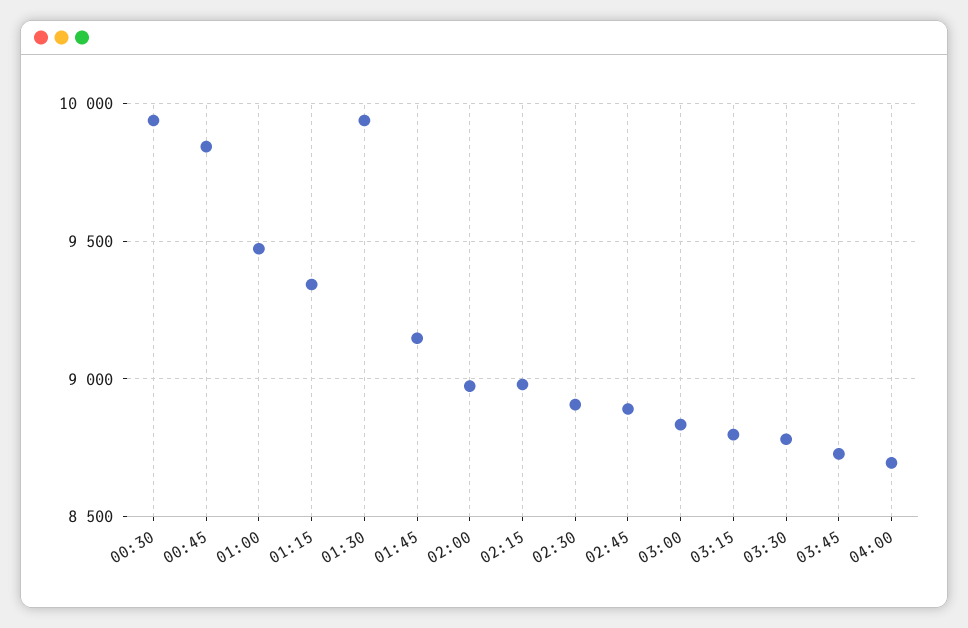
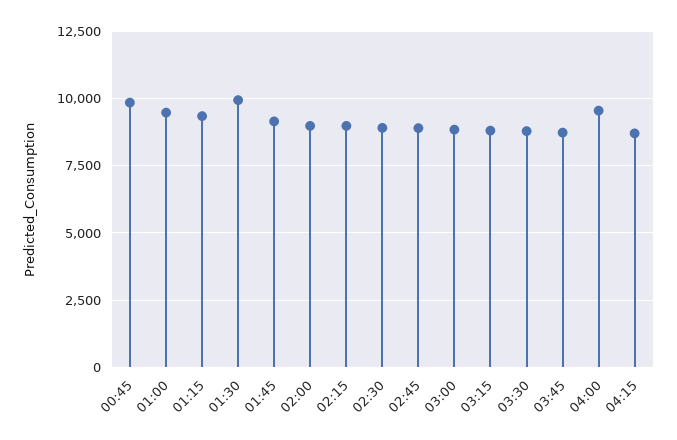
00:30: 9950 -> none
04:00: 8700 -> 9500
04:15: none -> 8750

